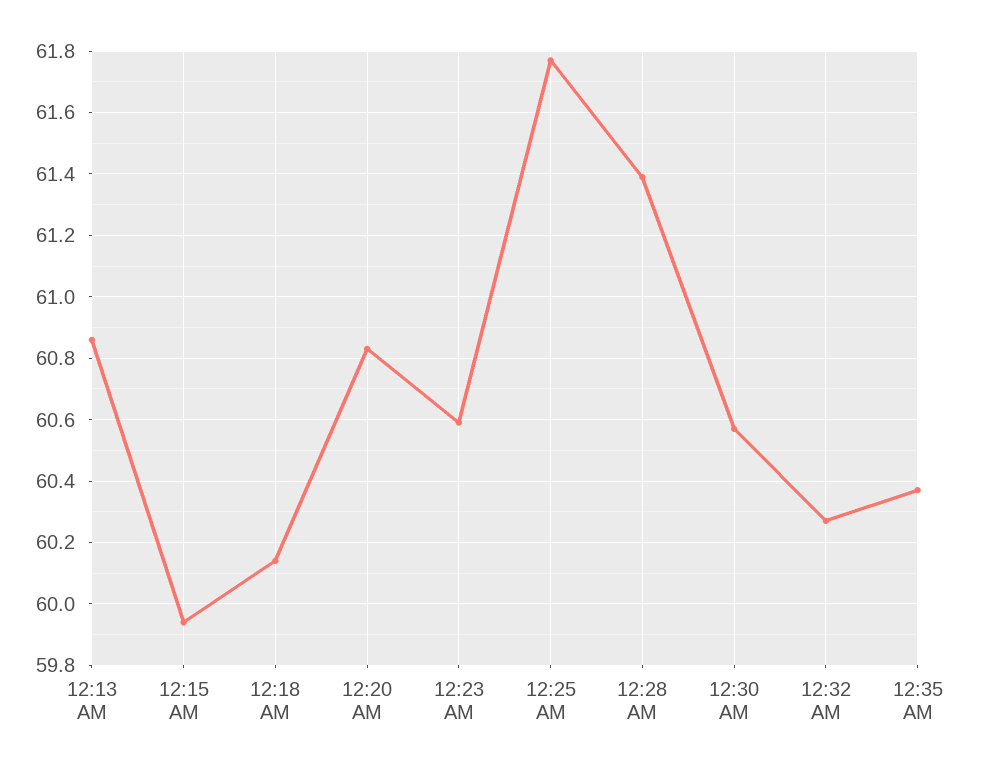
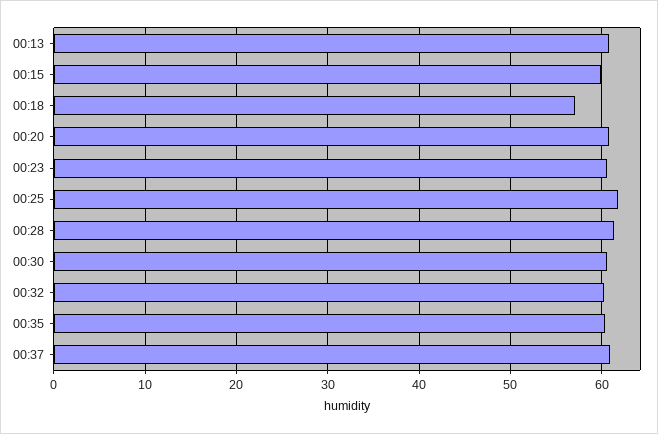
12:18 AM: 60.15 -> 57
00:37: none -> 61

